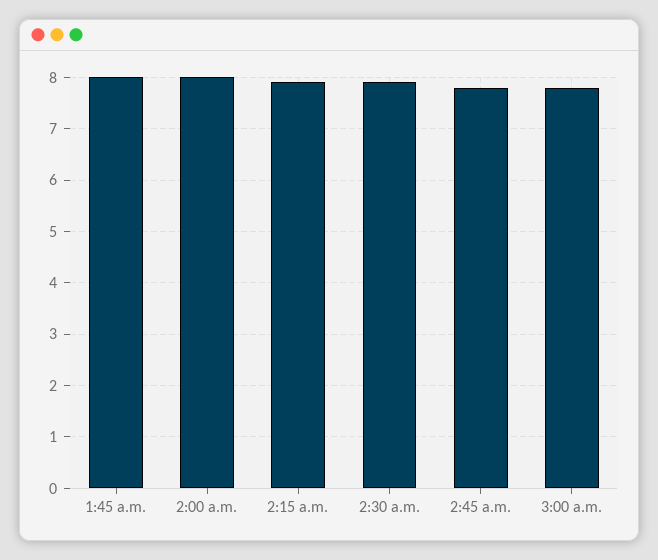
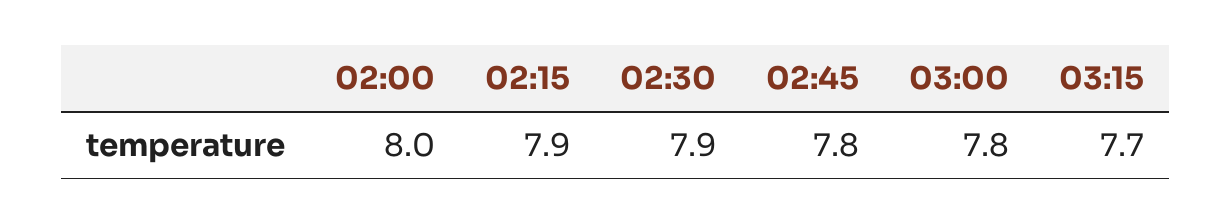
1:45 a.m.: 8 -> none
03:15: none -> 7.7

